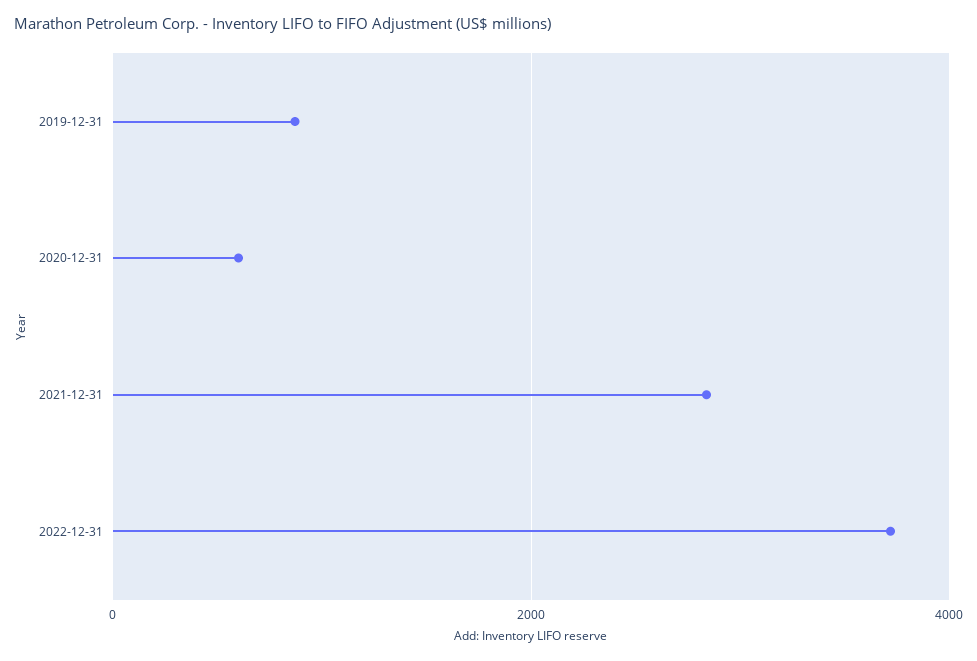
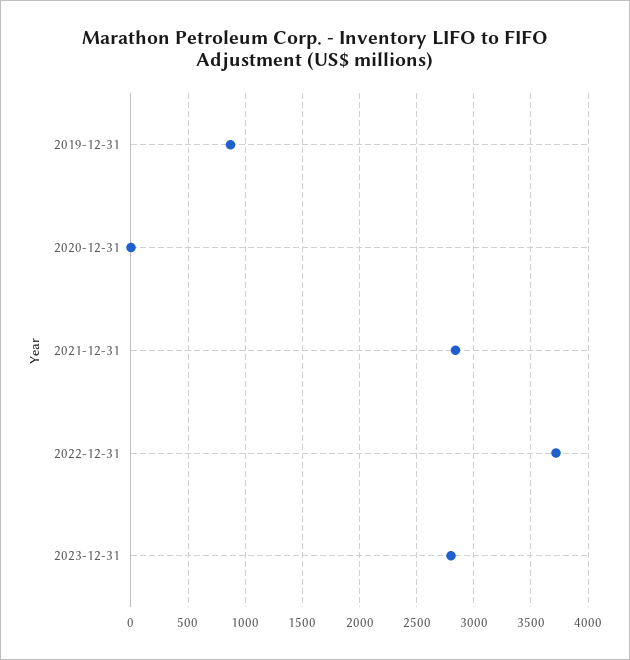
2020-12-31: 600 -> 0
2023-12-31: none -> 2800

